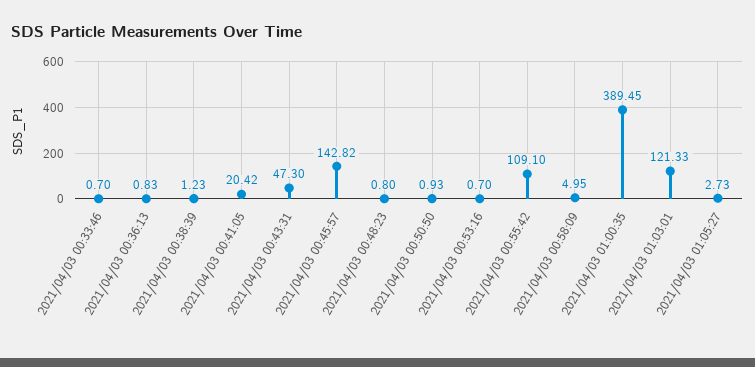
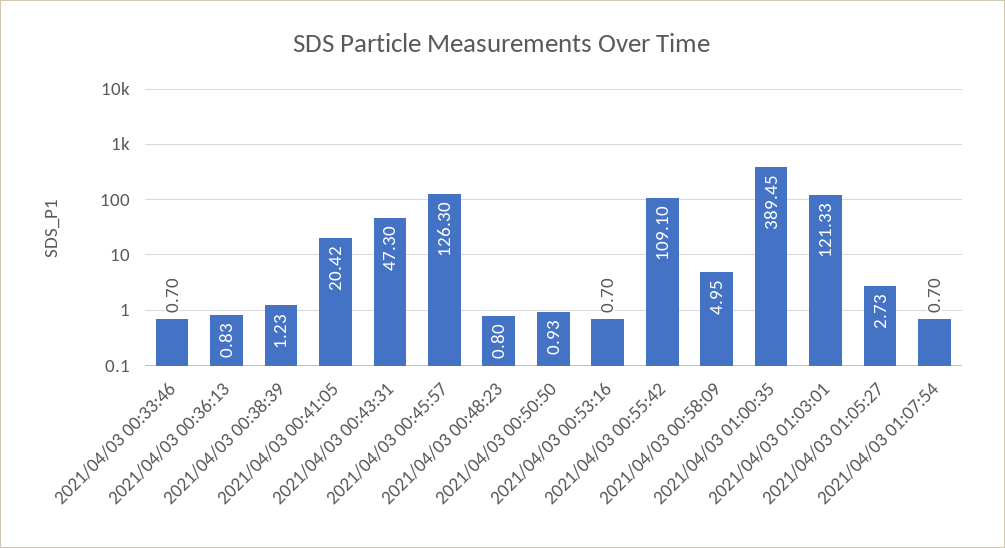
2021/04/03 00:45:57: 142.82 -> 126.3
2021/04/03 01:07:54: none -> 0.7

